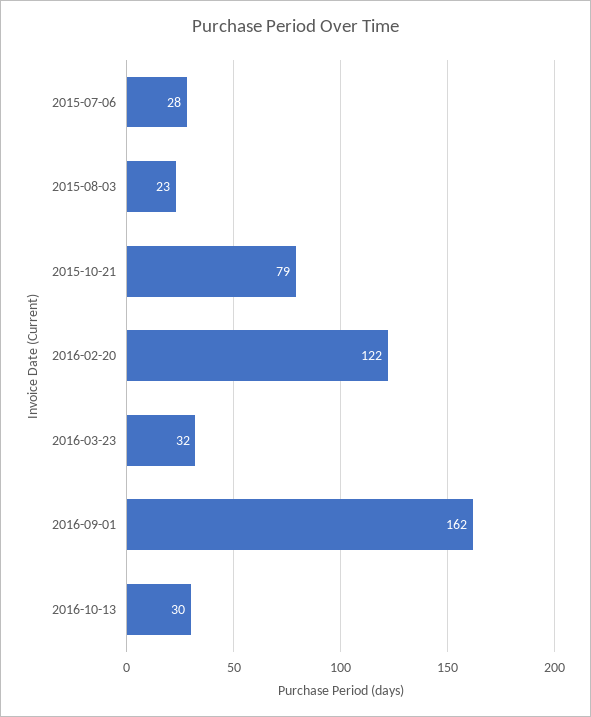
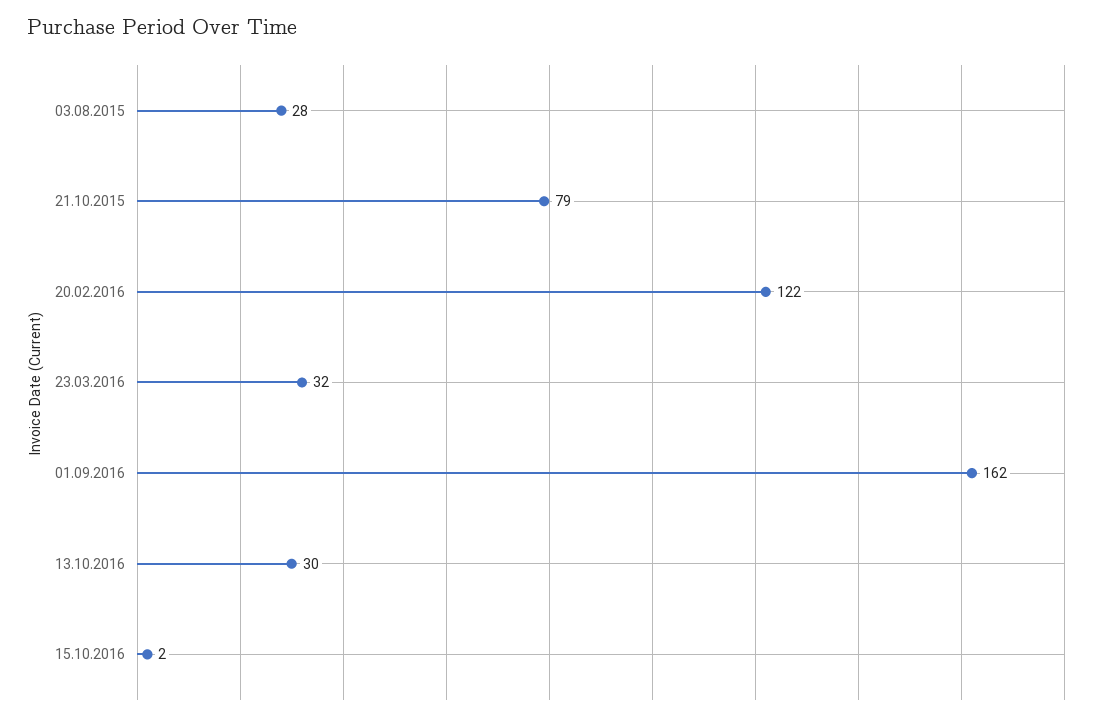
2015-07-06: 28 -> none
2015-08-03: 23 -> 28
15.10.2016: none -> 2

